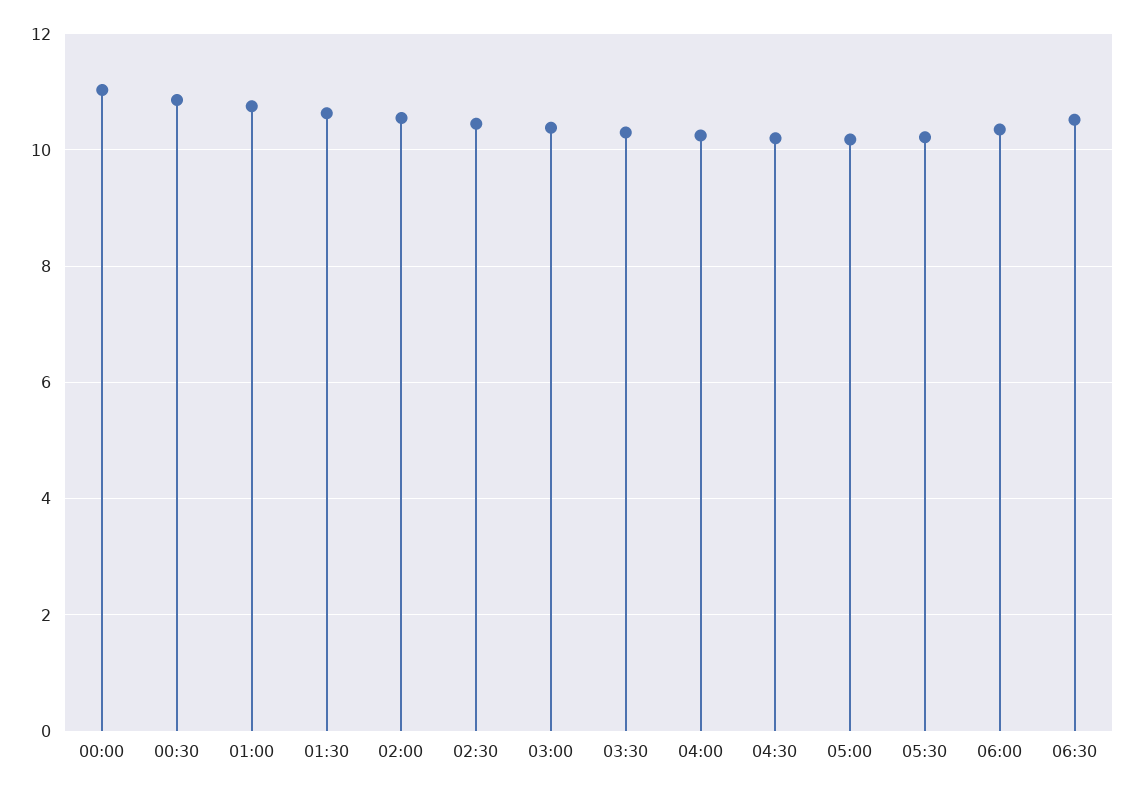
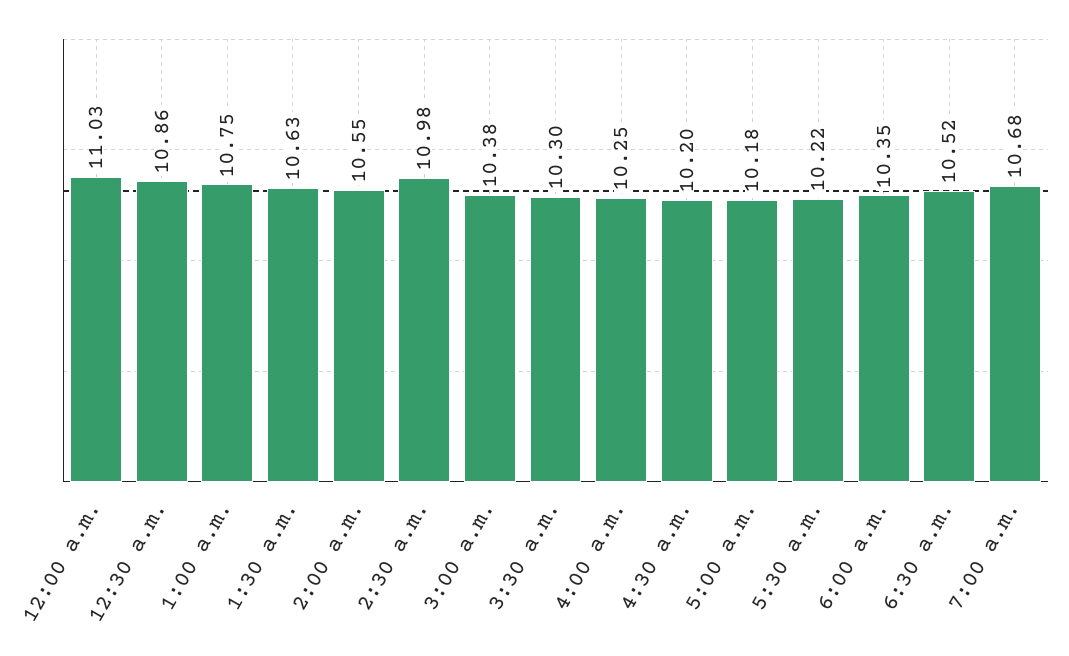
02:30: 10.4 -> 10.98
7:00 a.m.: none -> 10.68

